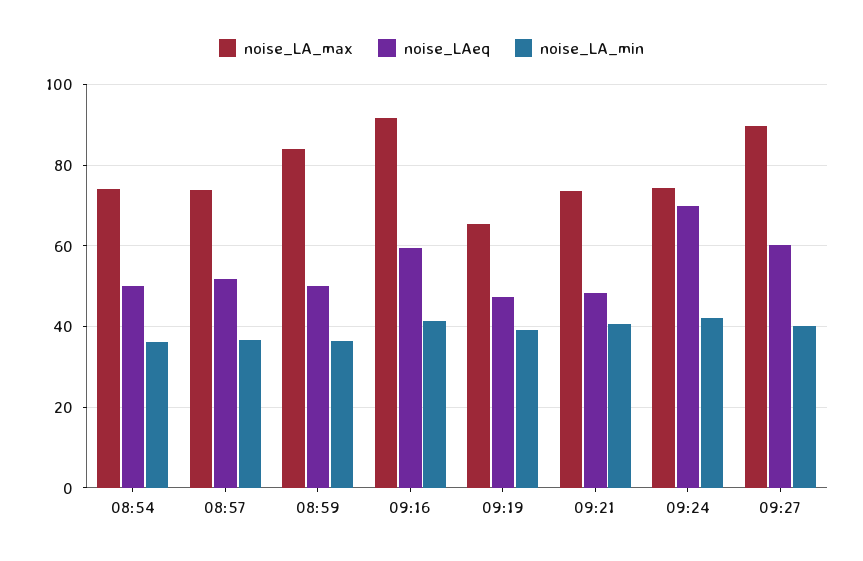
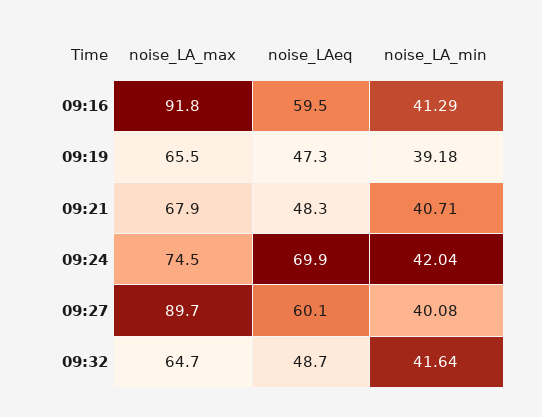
noise_LA_max, 08:54: 74 -> none
noise_LAeq, 08:54: 50 -> none
noise_LA_min, 08:54: 36 -> none
noise_LA_max, 08:57: 74 -> none
noise_LAeq, 08:57: 52 -> none
noise_LA_min, 08:57: 36 -> none
noise_LA_max, 08:59: 84 -> none
noise_LAeq, 08:59: 50 -> none
noise_LA_min, 08:59: 36 -> none
noise_LA_max, 09:21: 74 -> 67.9
noise_LA_max, 09:32: none -> 64.7
noise_LAeq, 09:32: none -> 48.7
noise_LA_min, 09:32: none -> 41.64

